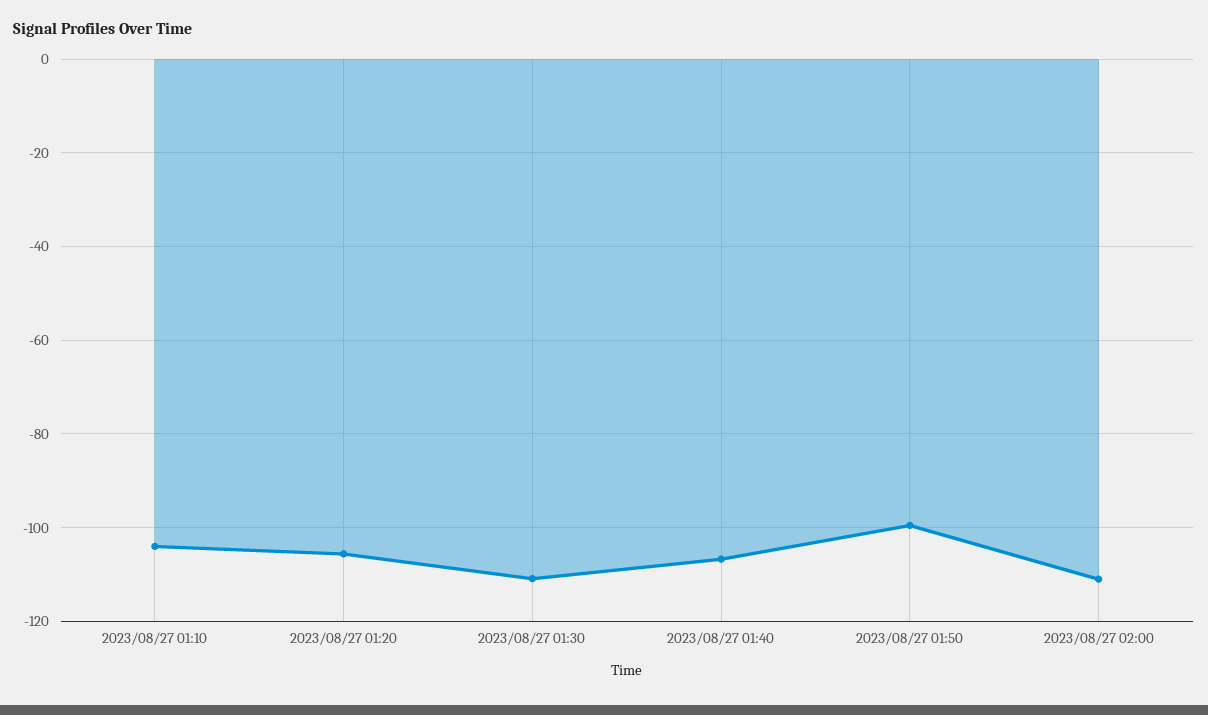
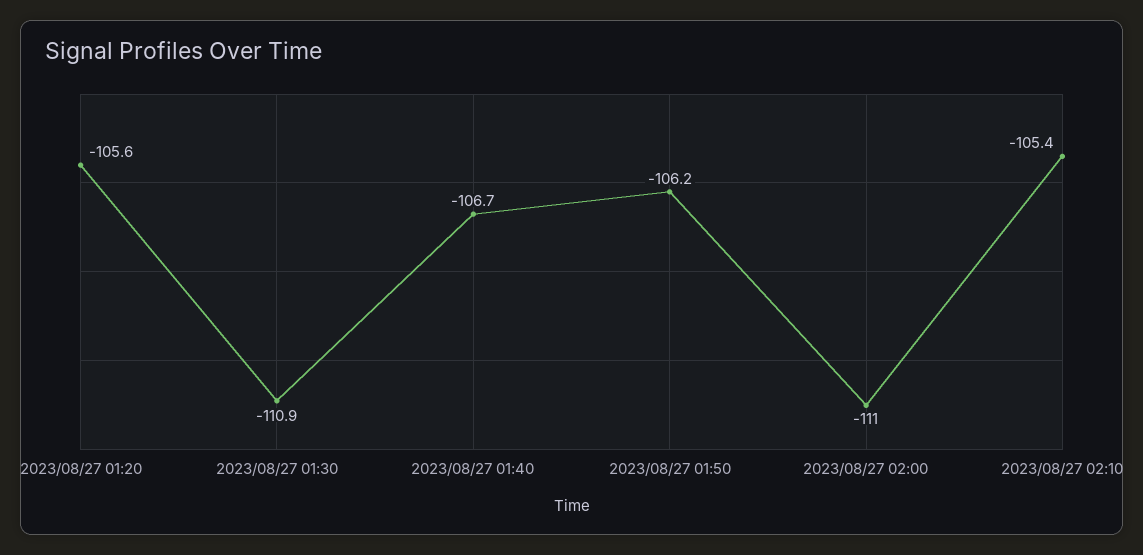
2023/08/27 01:10: -104 -> none
2023/08/27 01:50: -100 -> -106.2
2023/08/27 02:10: none -> -105.4

